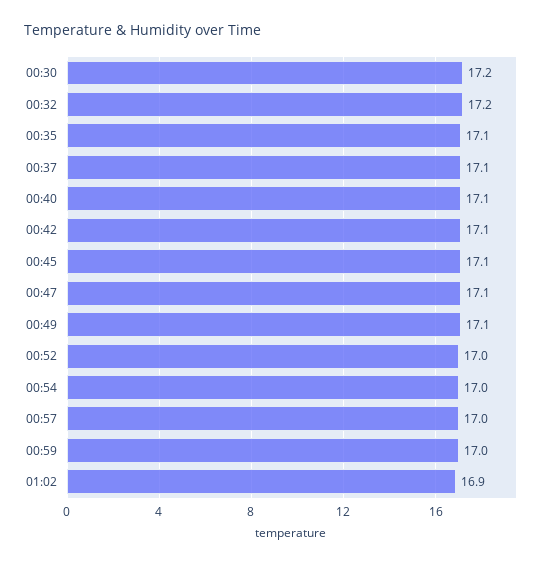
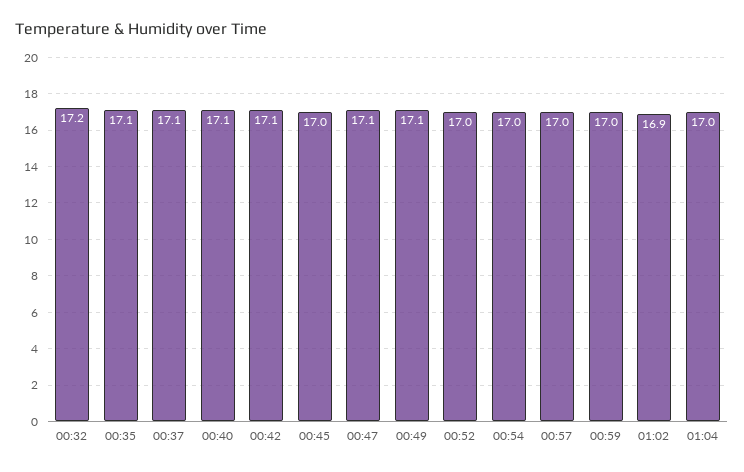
00:30: 17.2 -> none
00:45: 17.1 -> 17
01:04: none -> 17

